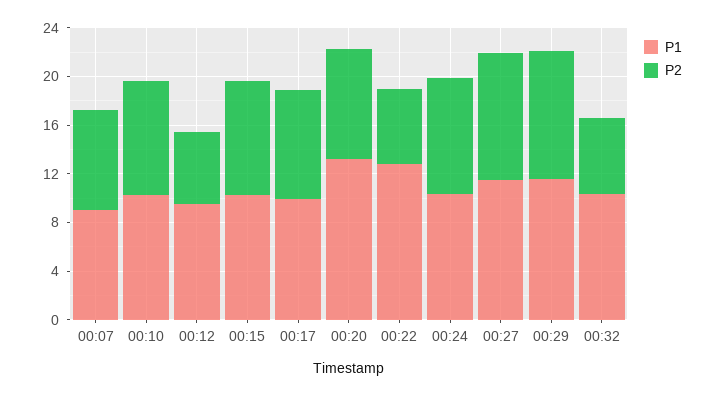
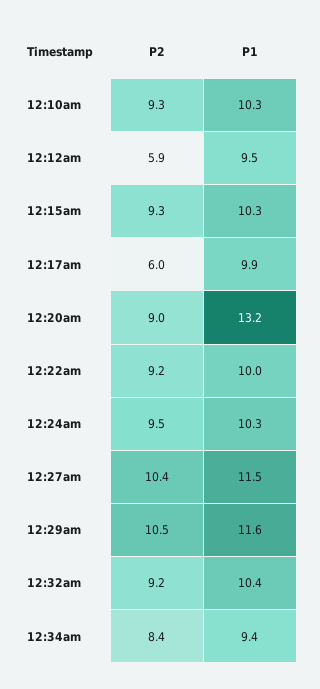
P1, 00:07: 9 -> none
P2, 00:07: 8 -> none
P2, 00:17: 9 -> 6
P1, 00:22: 13 -> 10
P2, 00:22: 6 -> 9.2
P2, 00:32: 6 -> 9.2
P2, 12:34am: none -> 8.4
P1, 12:34am: none -> 9.4

